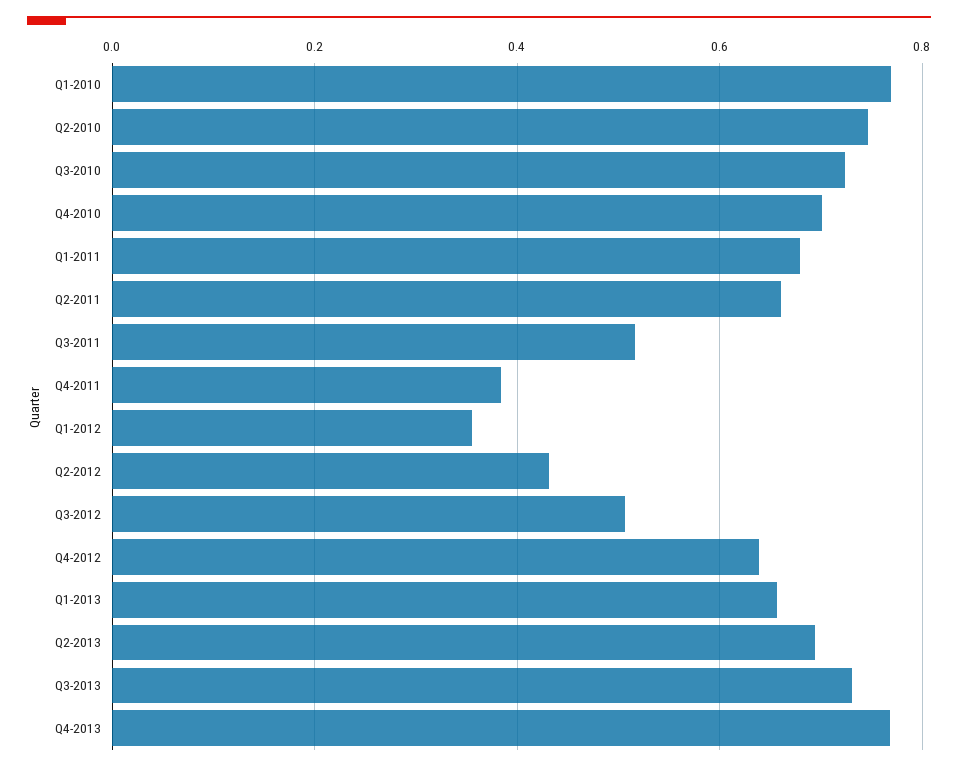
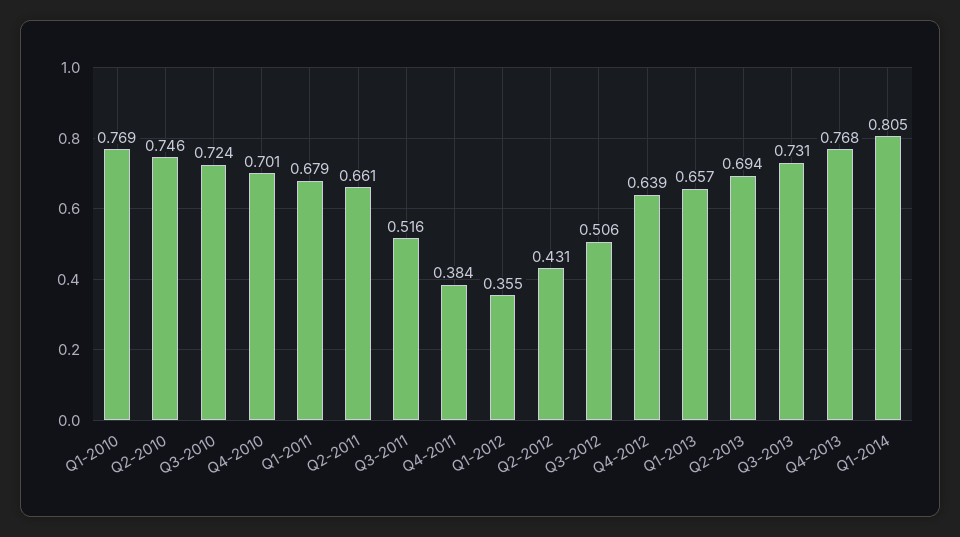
Q1-2014: none -> 0.805

